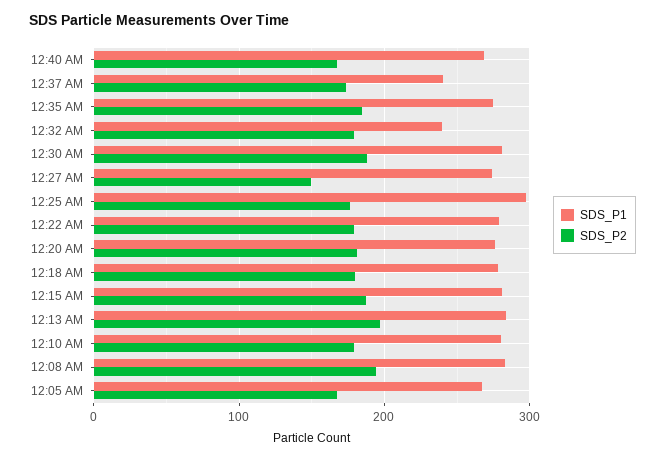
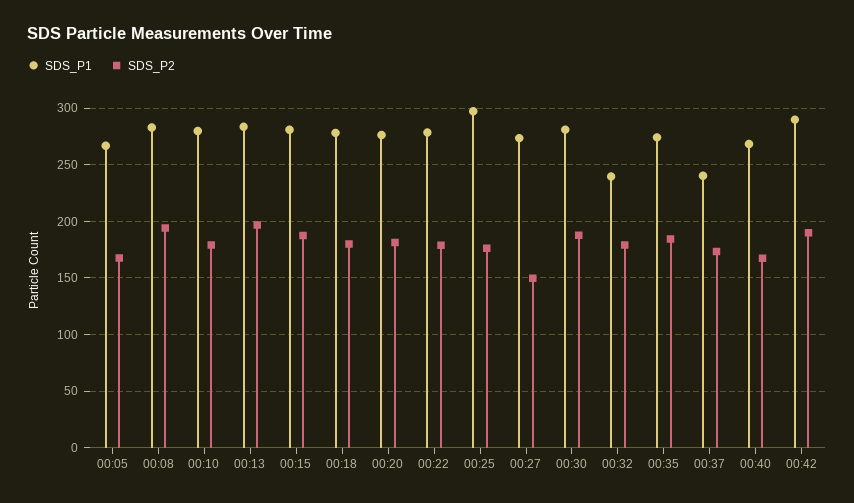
SDS_P1, 00:42: none -> 290
SDS_P2, 00:42: none -> 190

